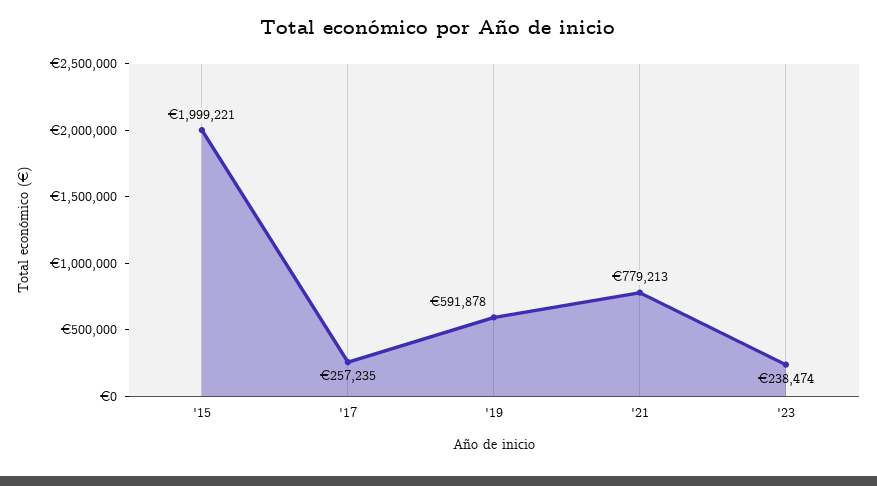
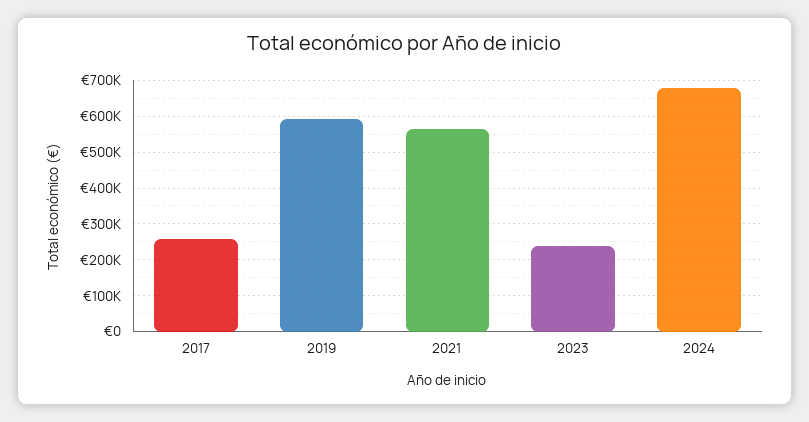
'15: 1999221 -> none
'21: 779213 -> 560000
2024: none -> 680000

